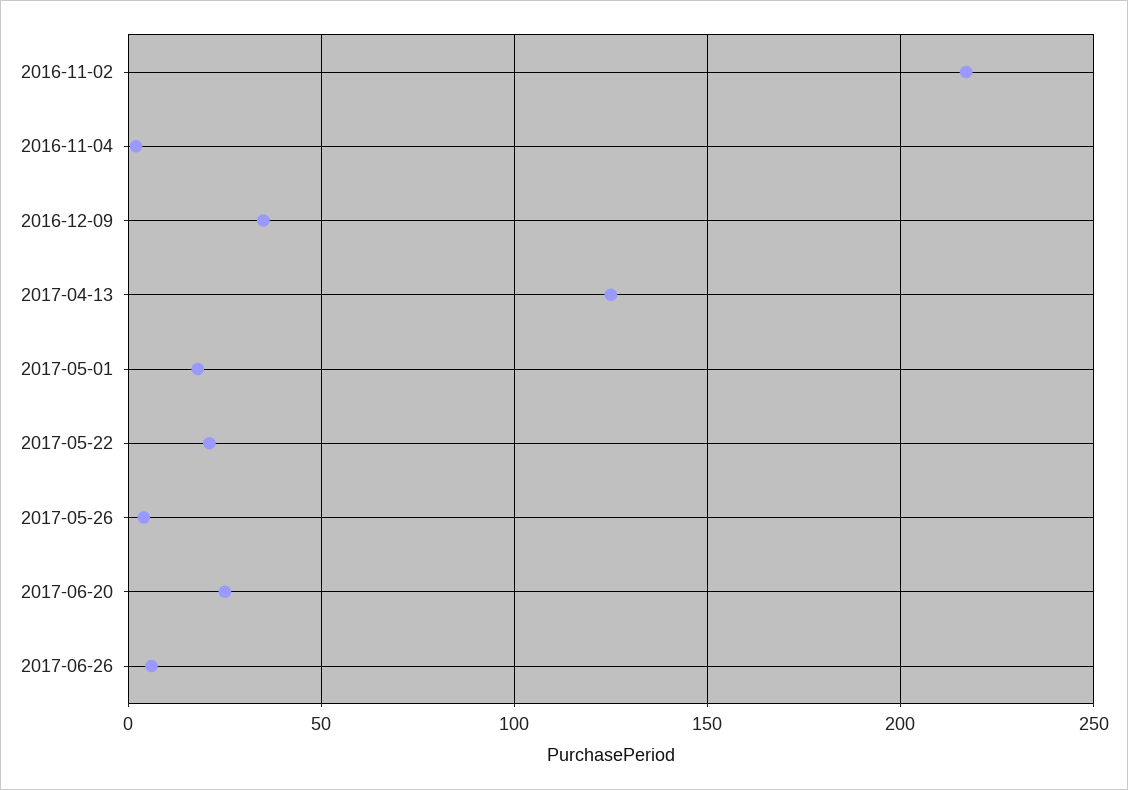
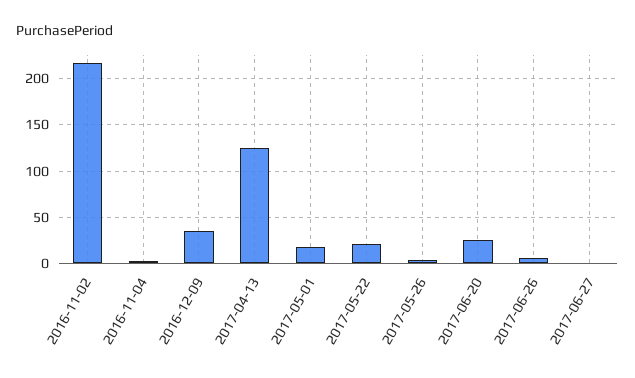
2017-06-27: none -> 0

